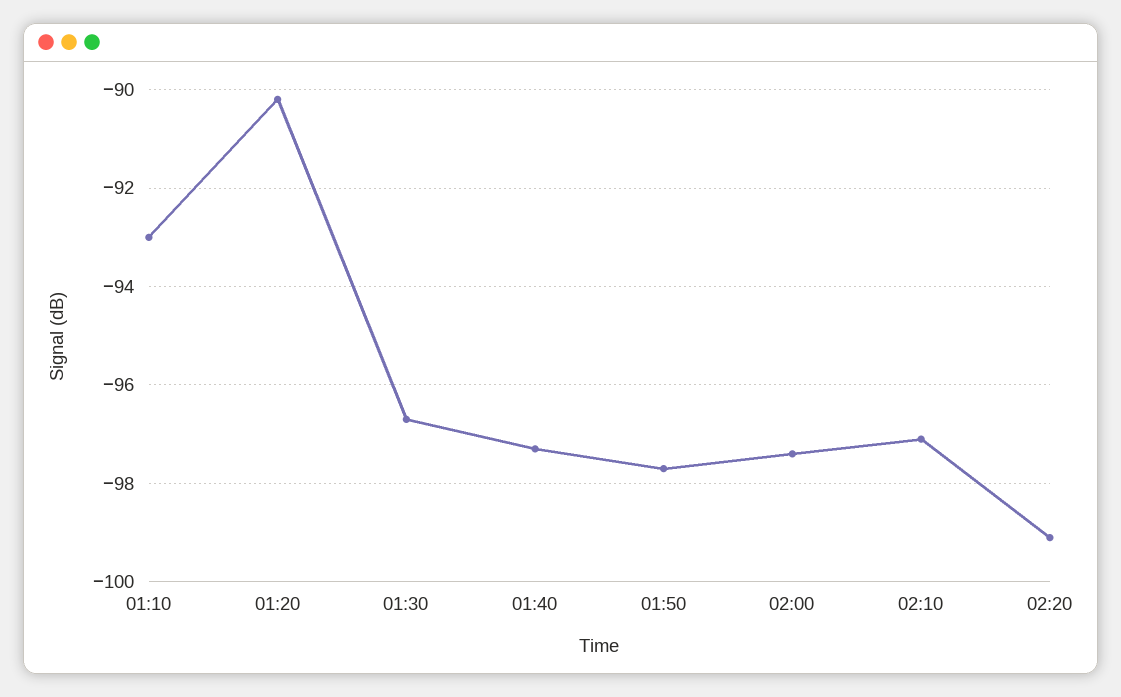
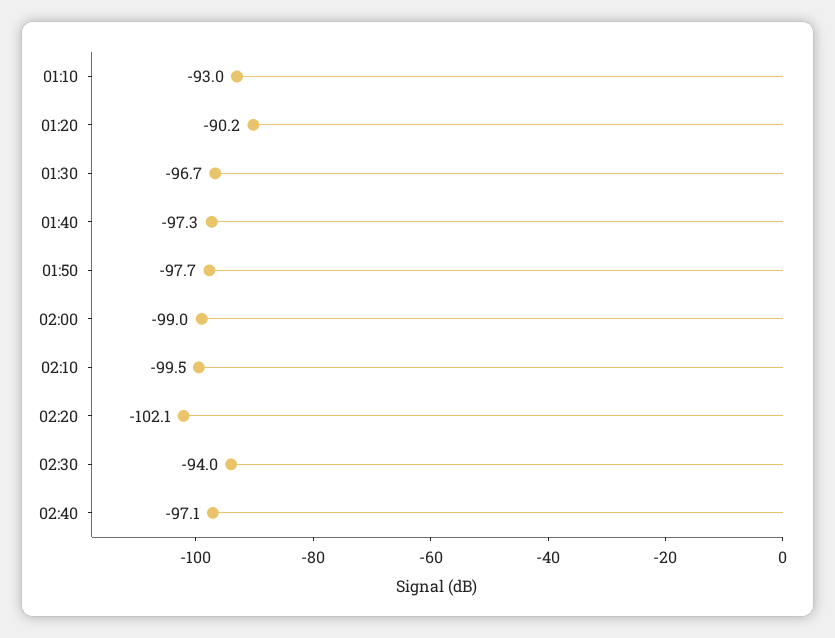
02:00: -97.5 -> -99
02:10: -97 -> -99.5
02:20: -99 -> -102.1
02:30: none -> -94
02:40: none -> -97.1

